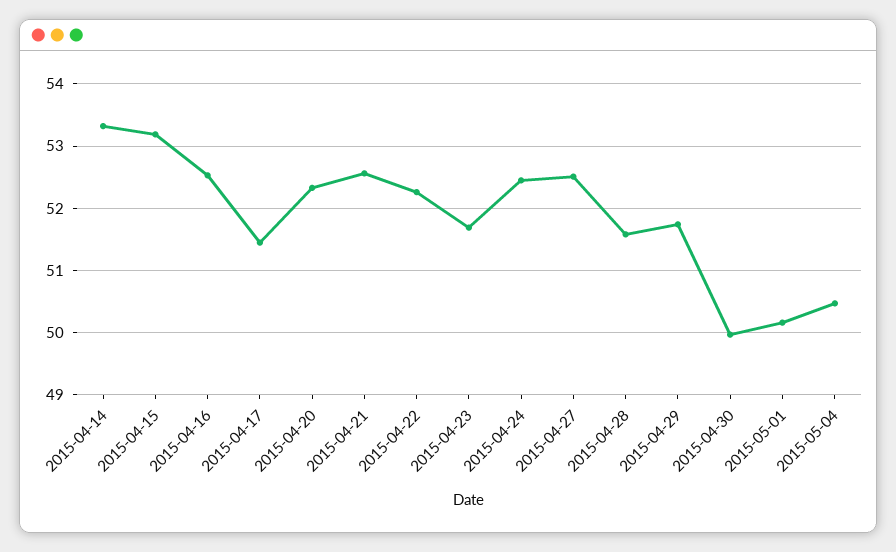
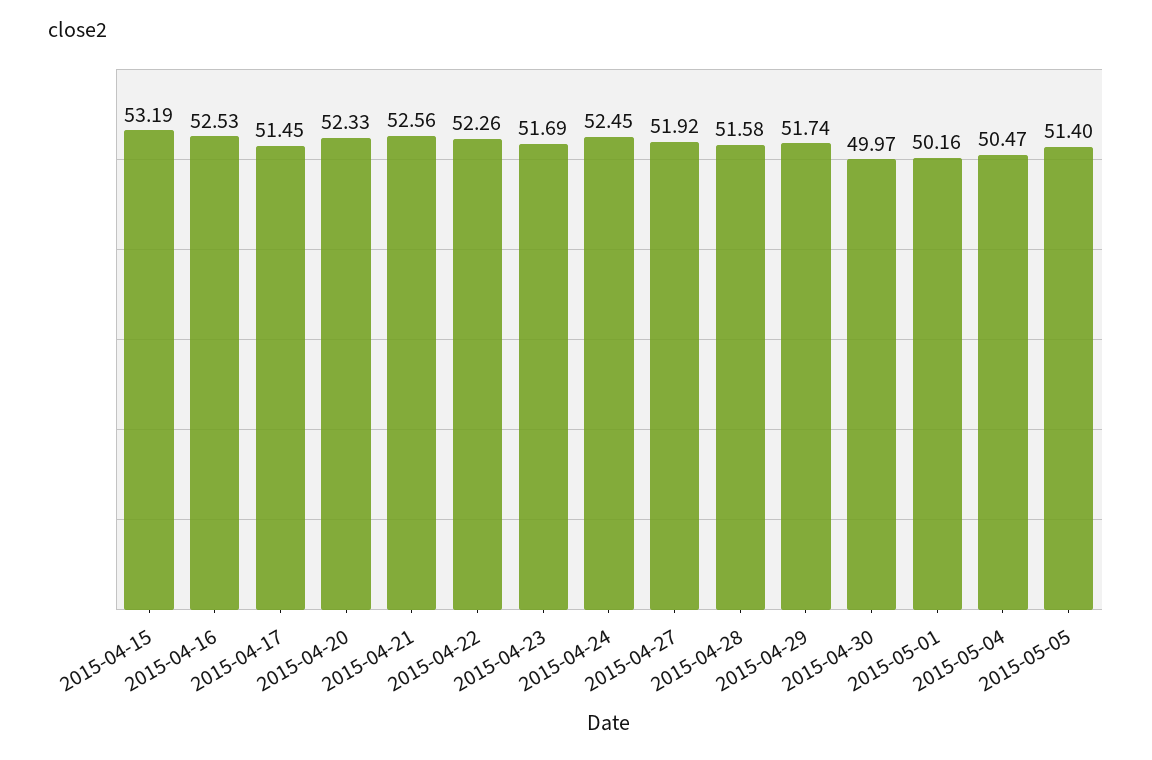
2015-04-14: 53.3 -> none
2015-04-27: 52.5 -> 51.92
2015-05-05: none -> 51.4

